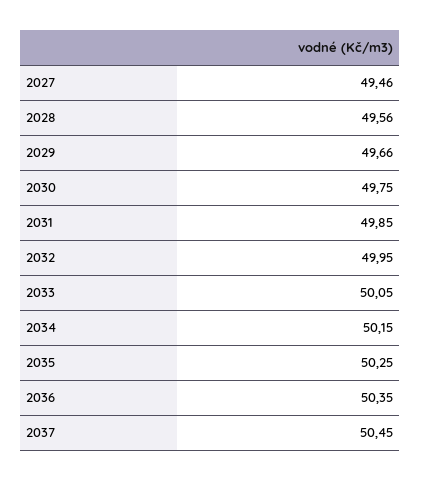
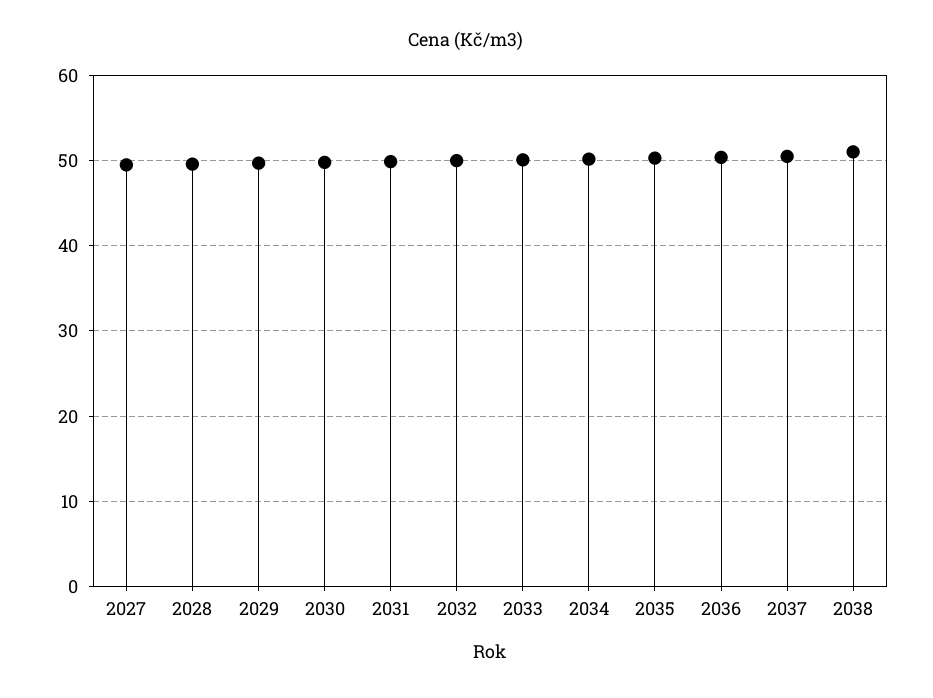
2038: none -> 51

